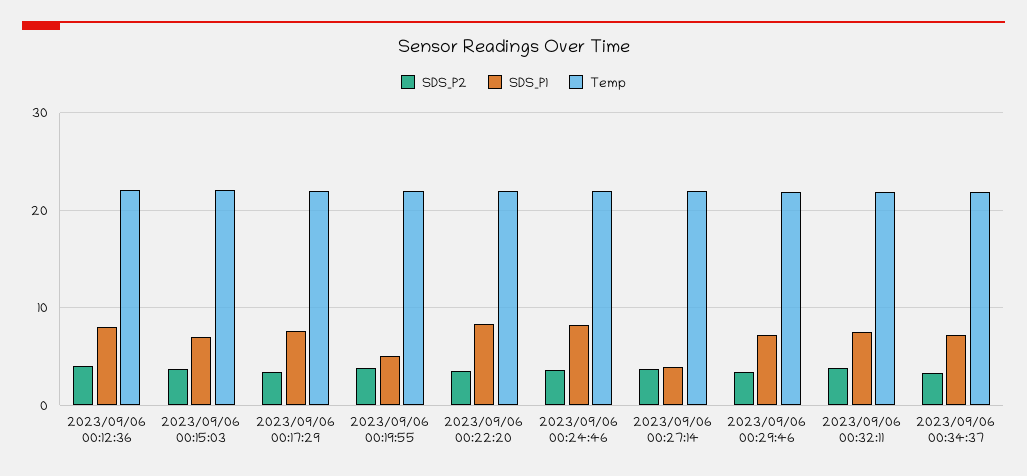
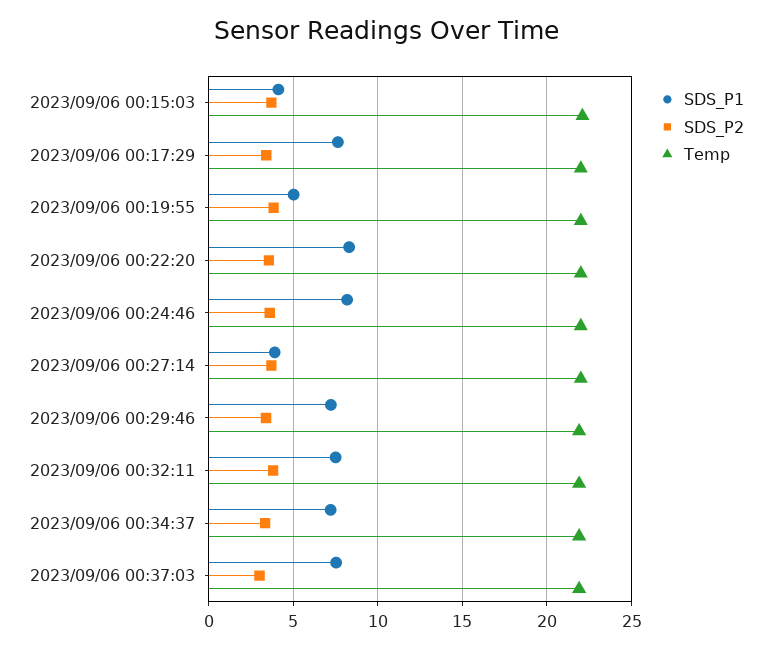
SDS_P2, 2023/09/06 00:12:36: 4 -> none
SDS_P1, 2023/09/06 00:12:36: 8 -> none
Temp, 2023/09/06 00:12:36: 22 -> none
SDS_P1, 2023/09/06 00:15:03: 7 -> 4
SDS_P1, 2023/09/06 00:37:03: none -> 7.5
SDS_P2, 2023/09/06 00:37:03: none -> 3
Temp, 2023/09/06 00:37:03: none -> 22

